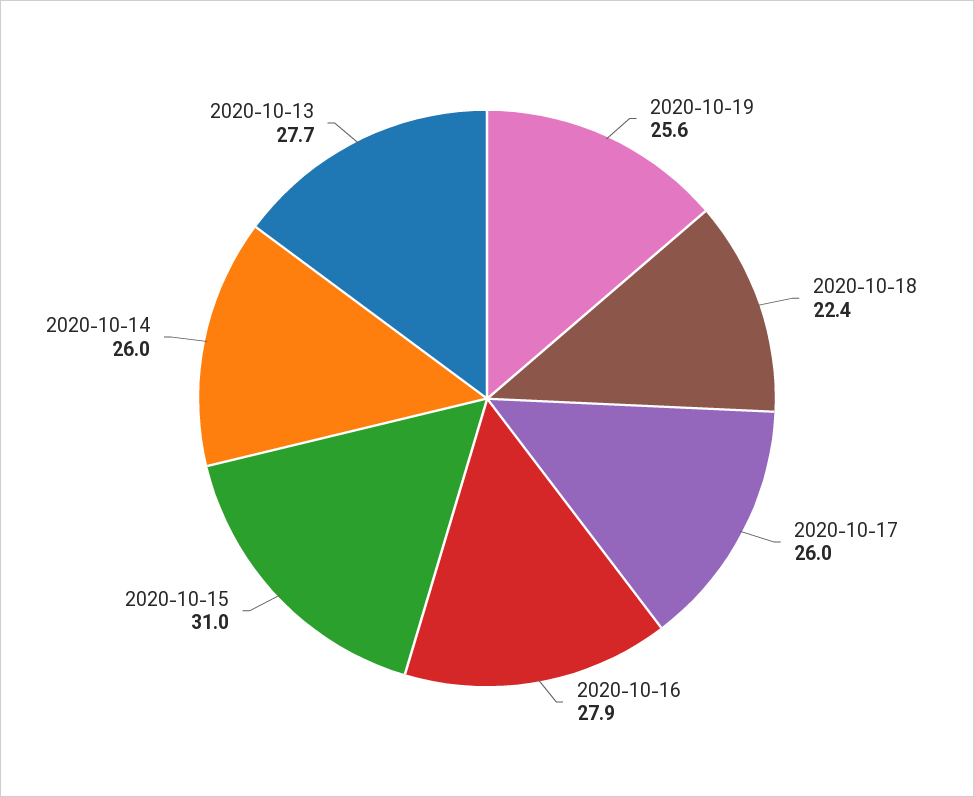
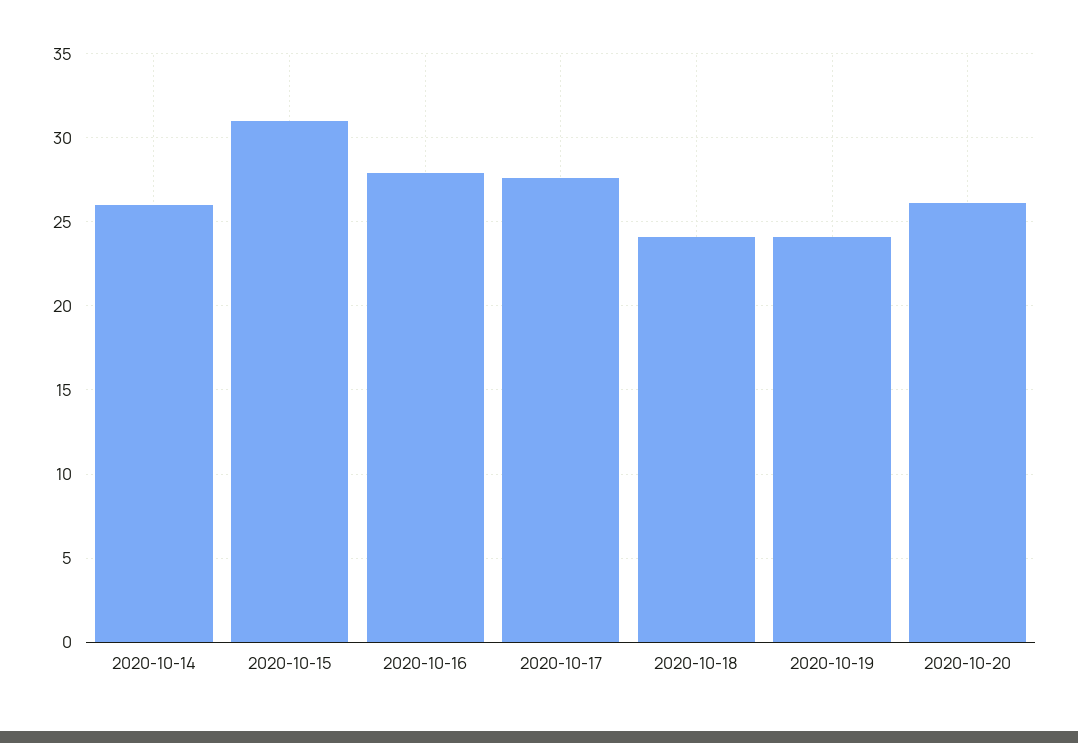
2020-10-19: 25.6 -> 24
2020-10-18: 22.4 -> 24
2020-10-17: 26 -> 27.5
2020-10-13: 27.7 -> none
2020-10-20: none -> 26

